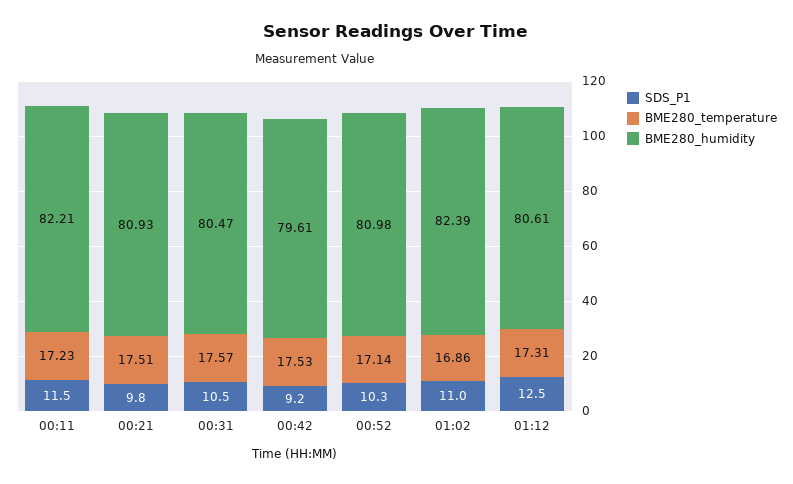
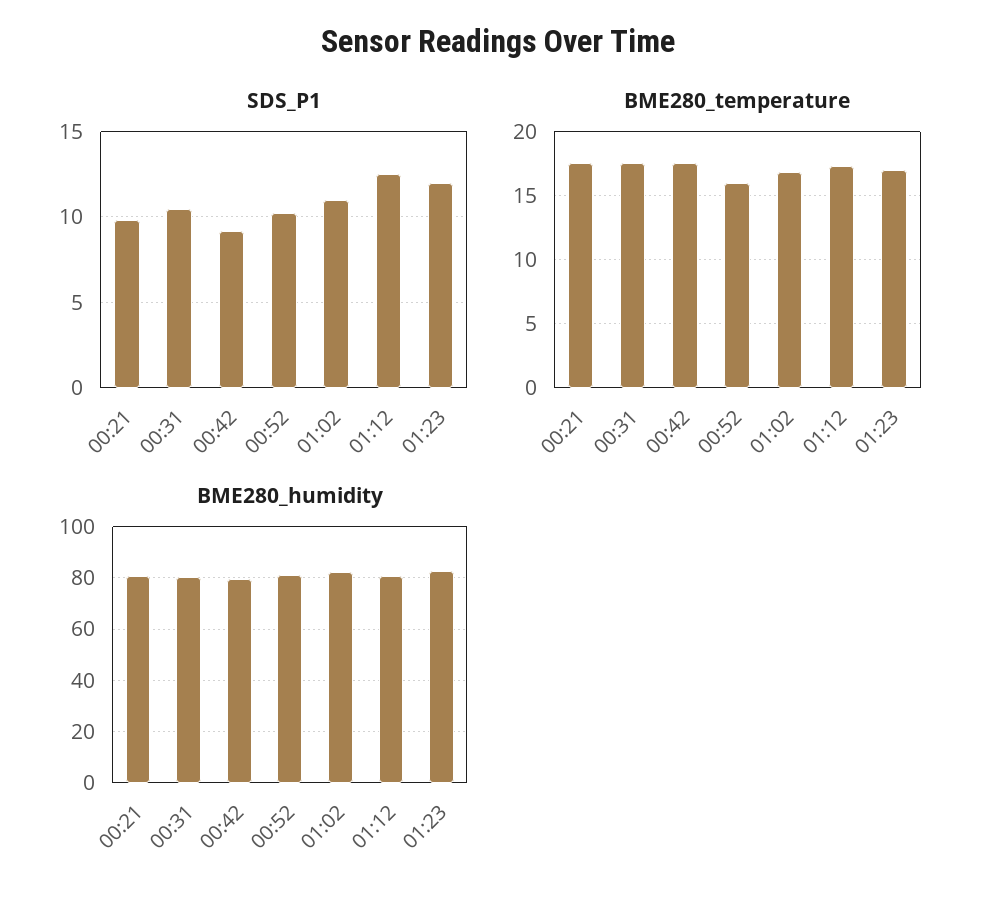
SDS_P1, 00:11: 11.5 -> none
BME280_temperature, 00:11: 17.23 -> none
BME280_humidity, 00:11: 82.21 -> none
BME280_temperature, 00:52: 17.14 -> 16
SDS_P1, 01:23: none -> 12
BME280_temperature, 01:23: none -> 17
BME280_humidity, 01:23: none -> 82.5

